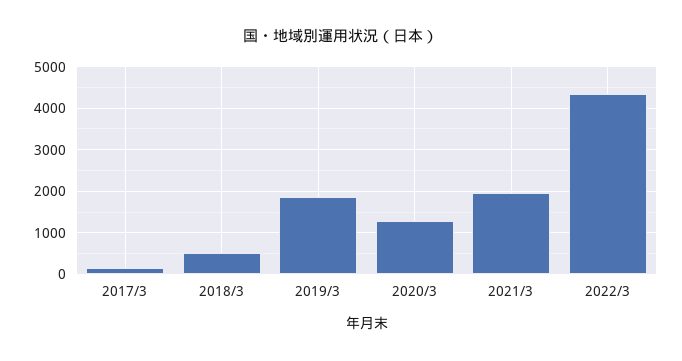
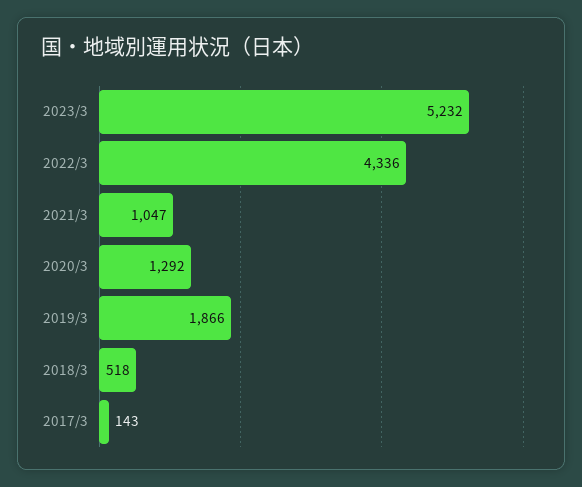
2021/3: 2000 -> 1047
2023/3: none -> 5232

